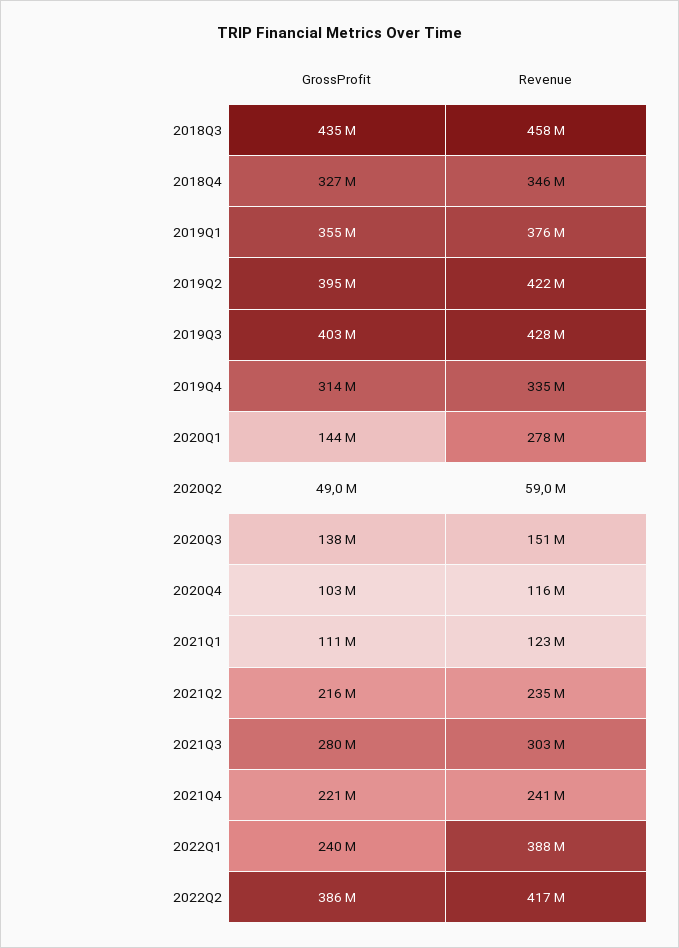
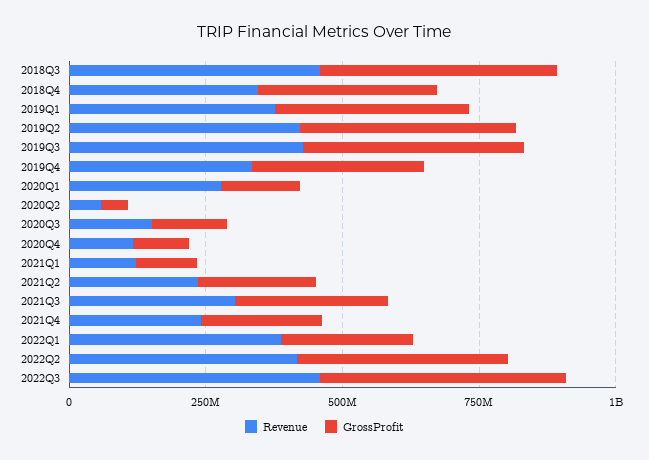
Revenue, 2022Q3: none -> 450000000
GrossProfit, 2022Q3: none -> 450000000

